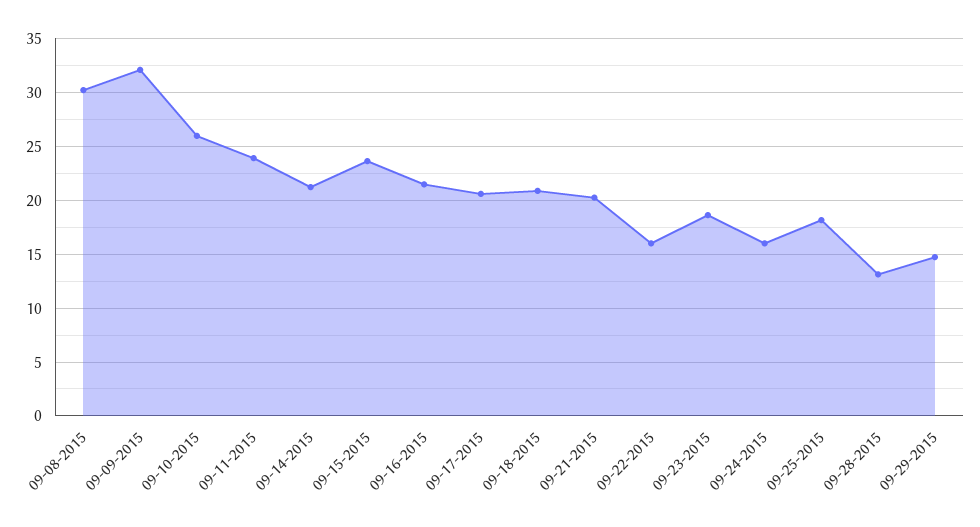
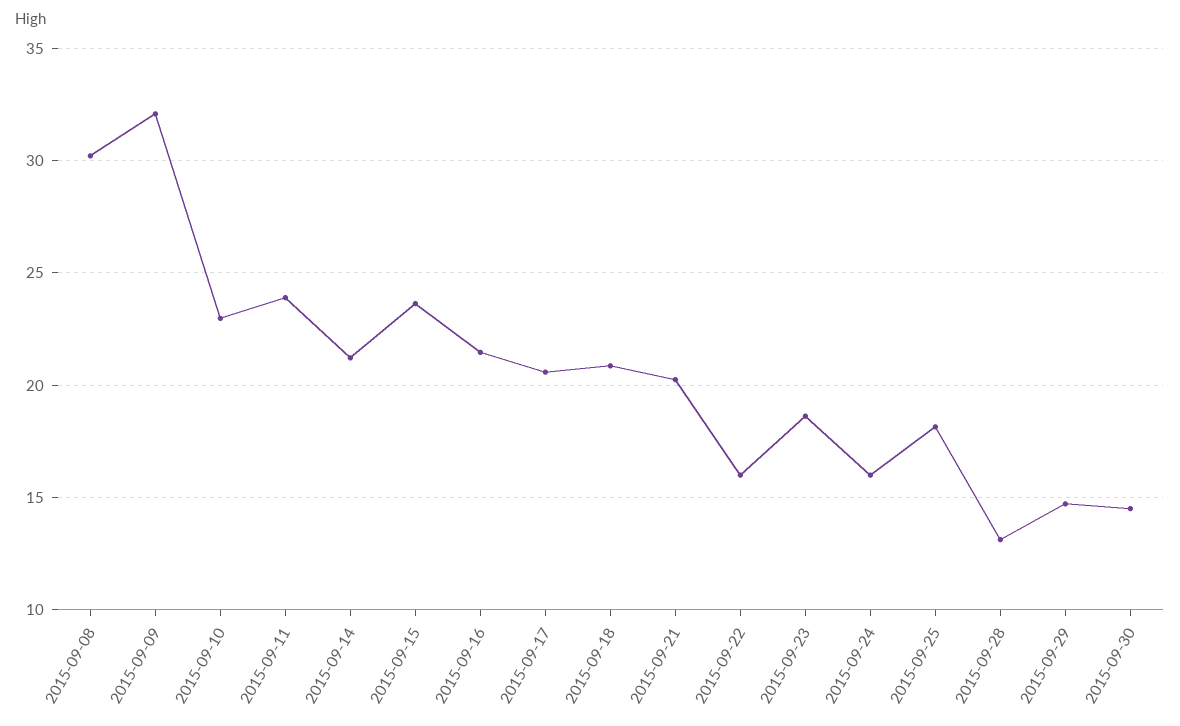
09-10-2015: 26 -> 23
2015-09-30: none -> 14.5

